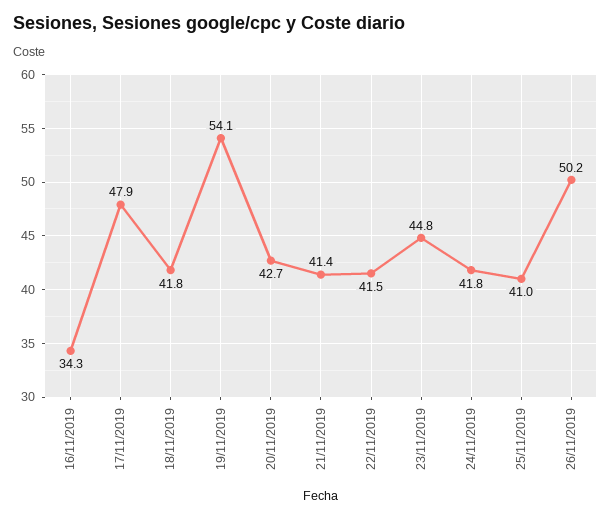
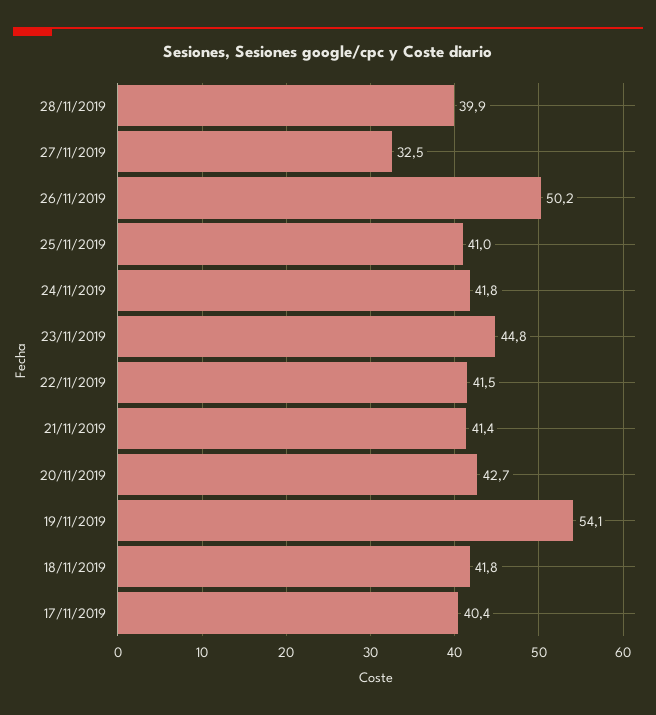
16/11/2019: 34.3 -> none
17/11/2019: 47.9 -> 40.4
28/11/2019: none -> 39.9
27/11/2019: none -> 32.5

